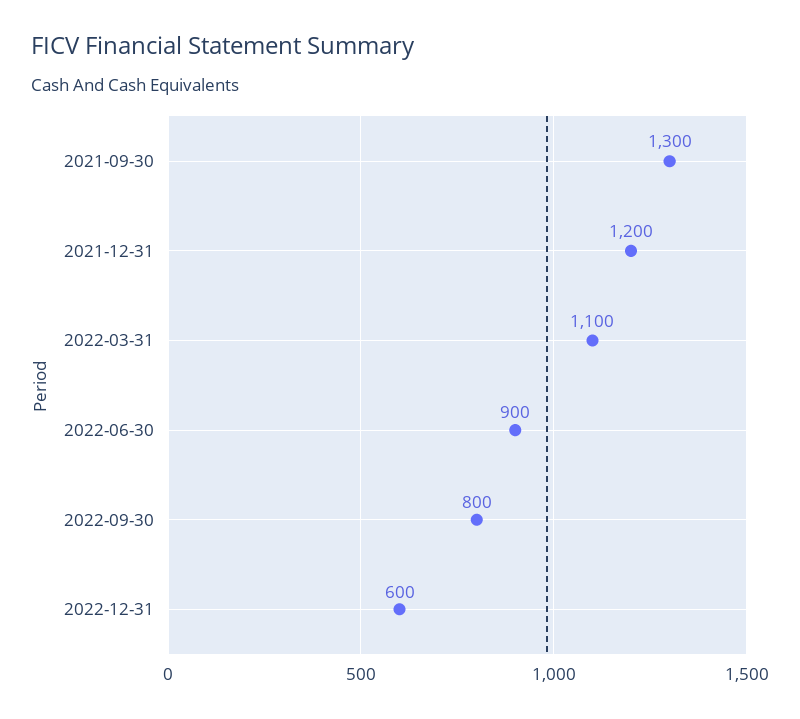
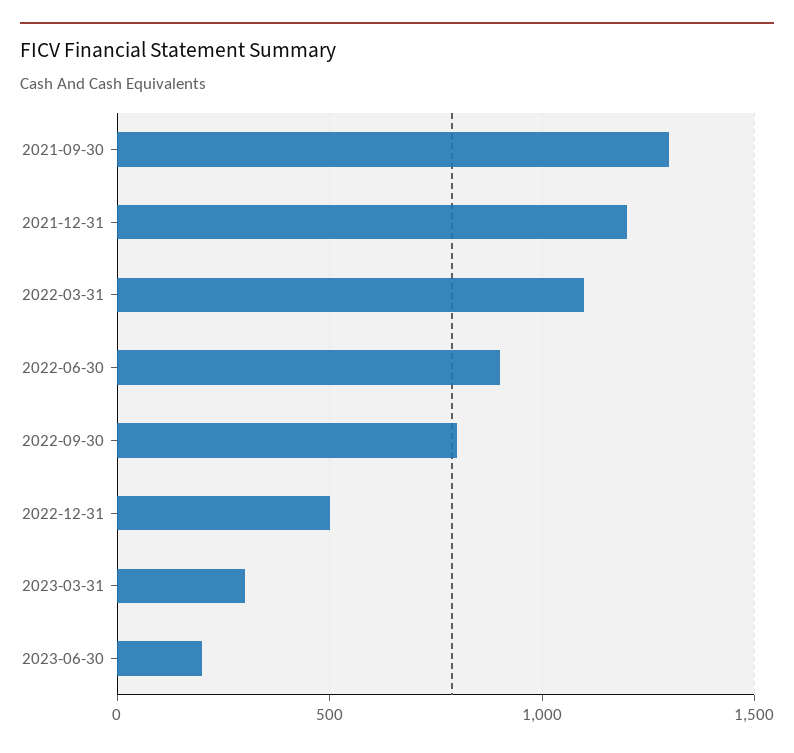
2022-12-31: 600 -> 500
2023-03-31: none -> 300
2023-06-30: none -> 200

